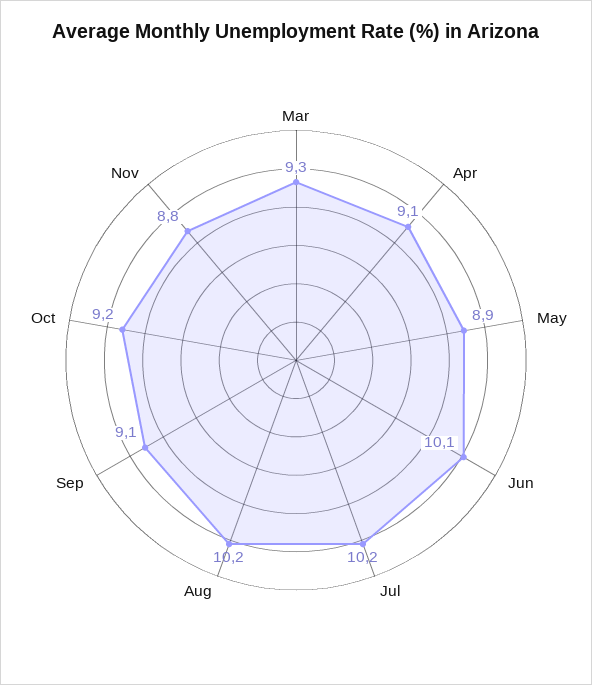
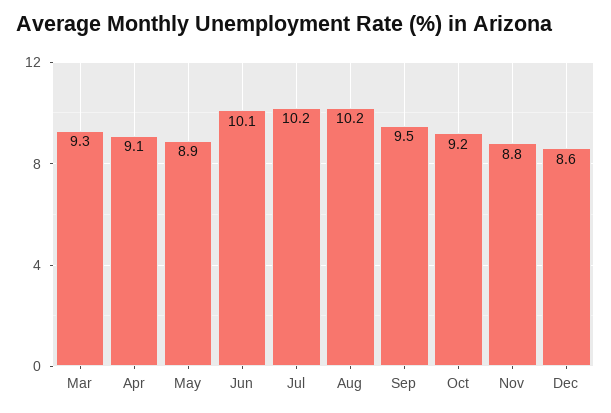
Sep: 9.1 -> 9.5
Dec: none -> 8.6

